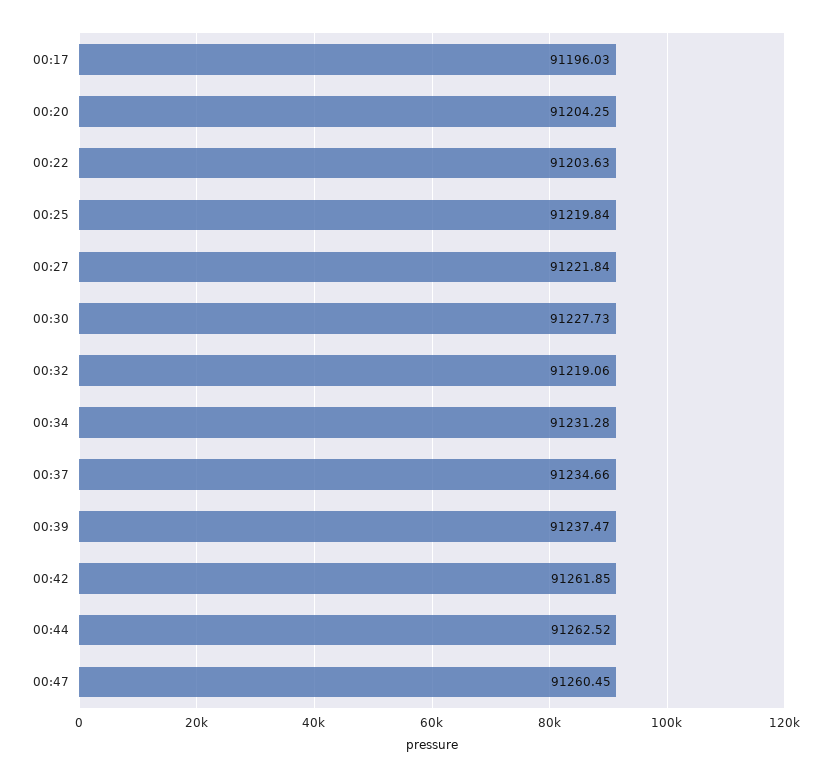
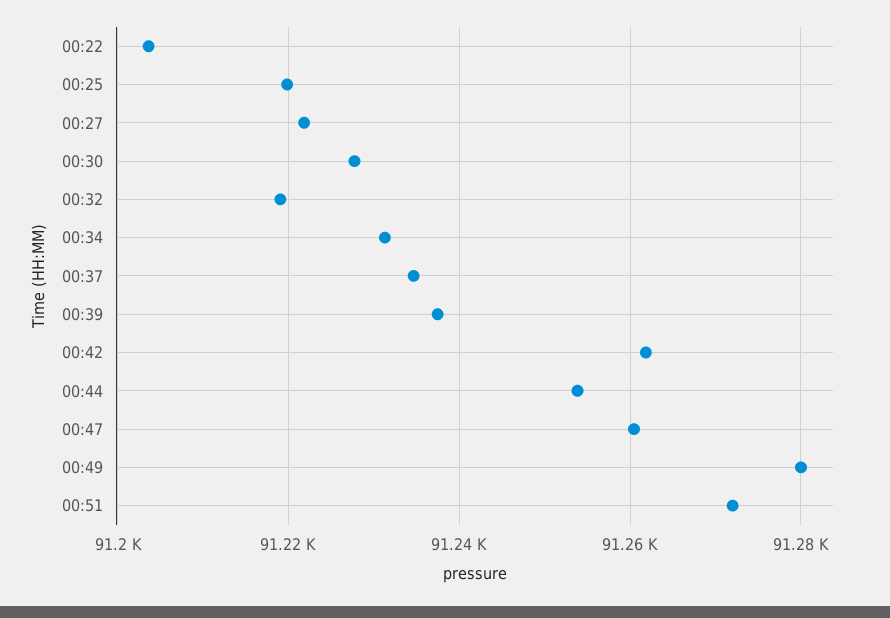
00:17: 91196.03 -> none
00:20: 91204.25 -> none
00:44: 91262.52 -> 91254
00:49: none -> 91280
00:51: none -> 91272

